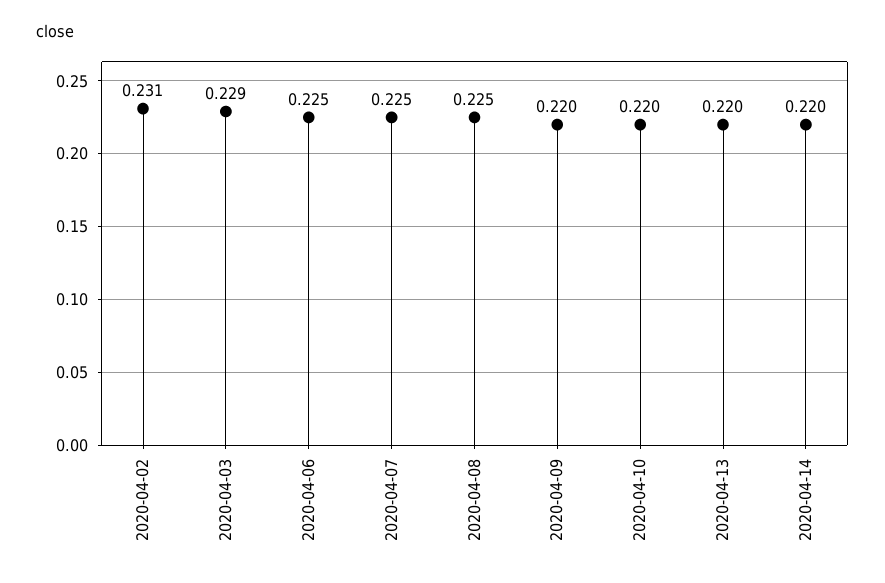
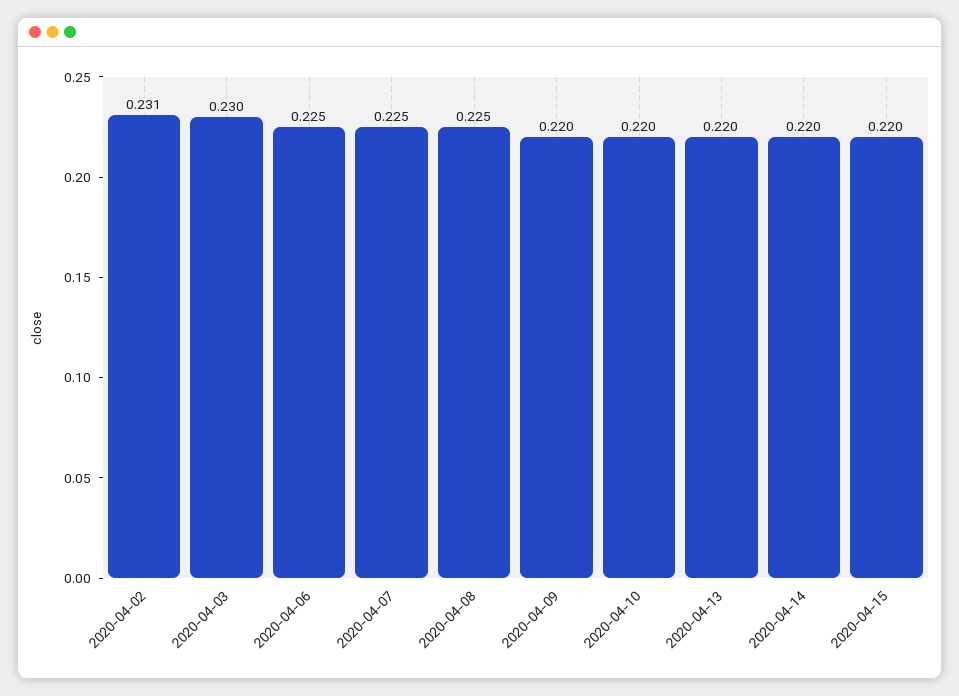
2020-04-03: 0.229 -> 0.23
2020-04-15: none -> 0.22

